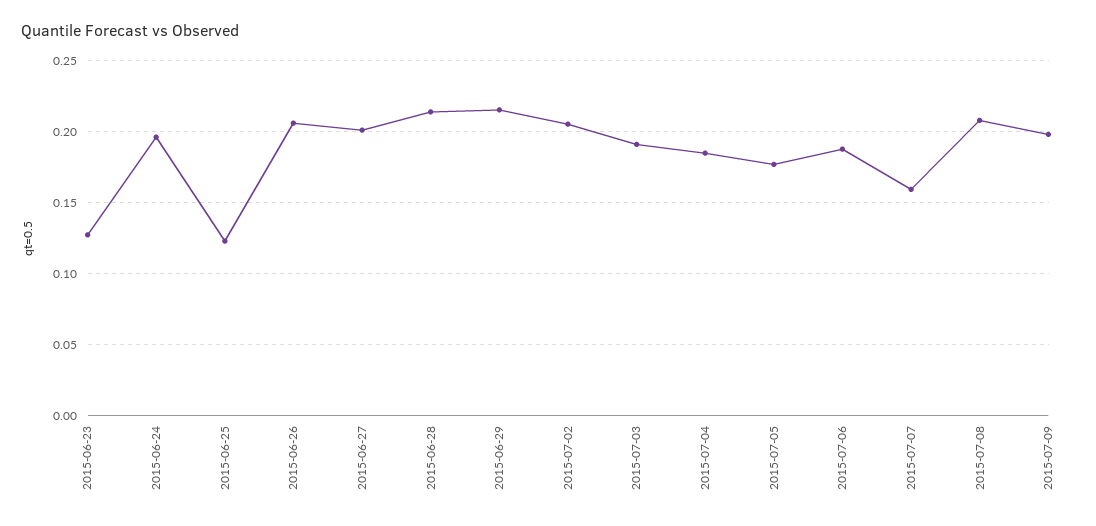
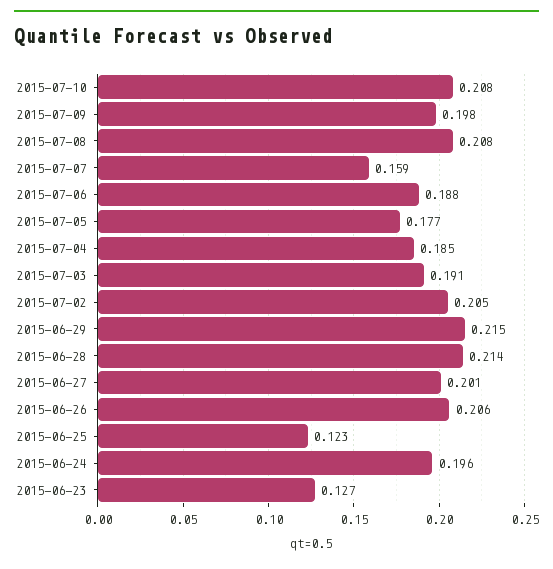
2015-07-10: none -> 0.208

